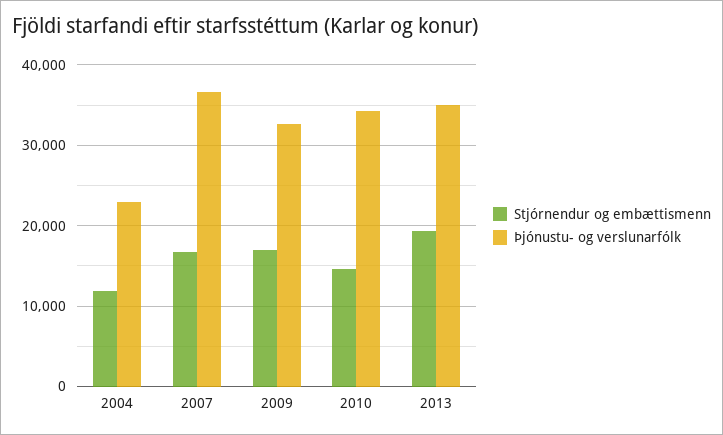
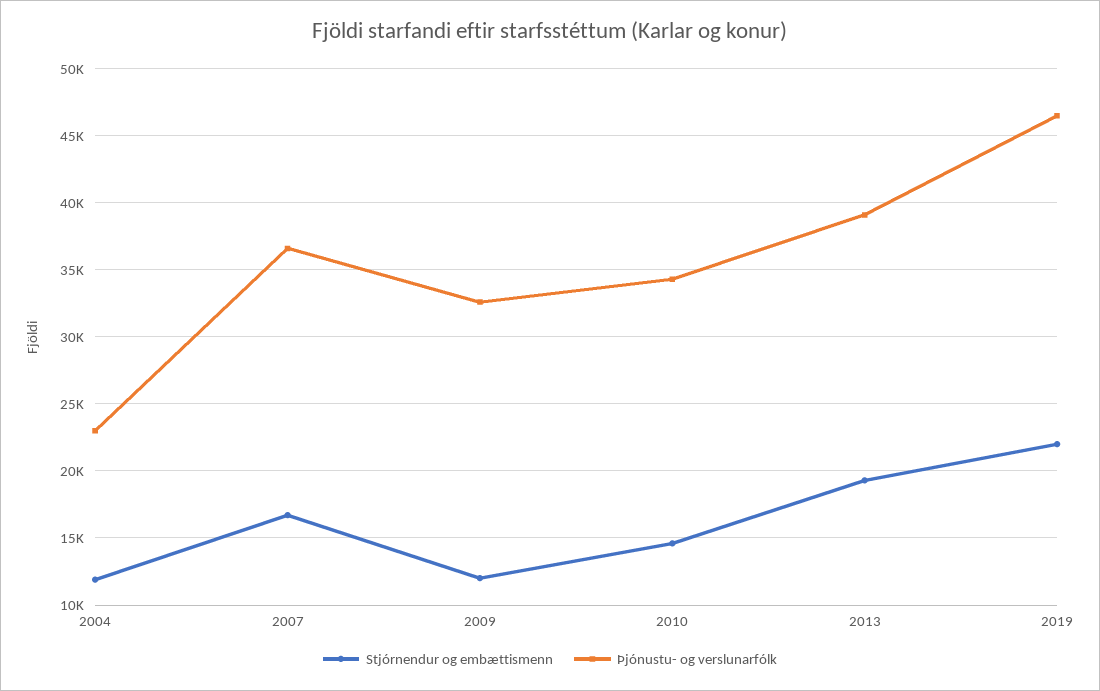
Stjórnendur og embættismenn, 2009: 17000 -> 12000
Þjónustu- og verslunarfólk, 2013: 35000 -> 39000
Stjórnendur og embættismenn, 2019: none -> 22000
Þjónustu- og verslunarfólk, 2019: none -> 46500

